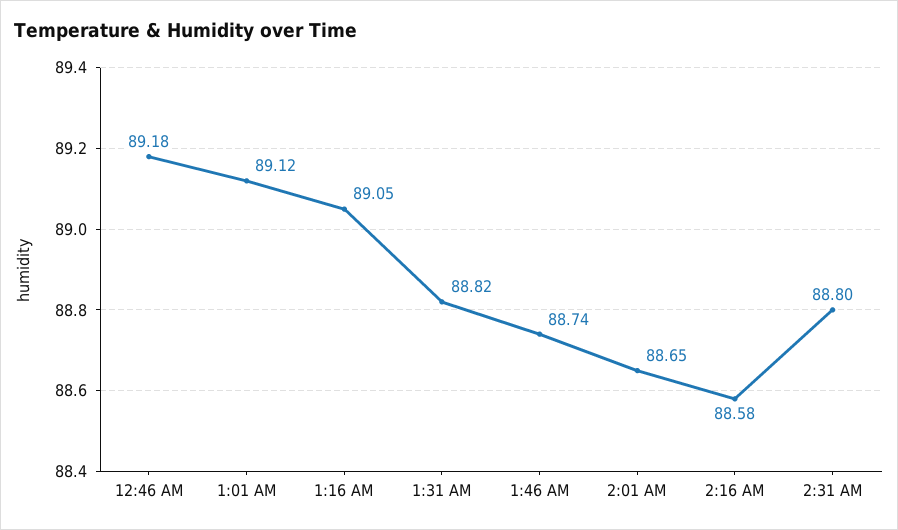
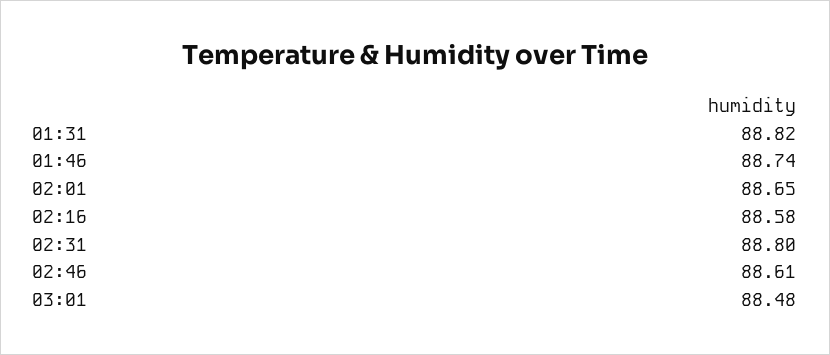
12:46 AM: 89.18 -> none
1:01 AM: 89.12 -> none
1:16 AM: 89.05 -> none
02:46: none -> 88.61
03:01: none -> 88.48

